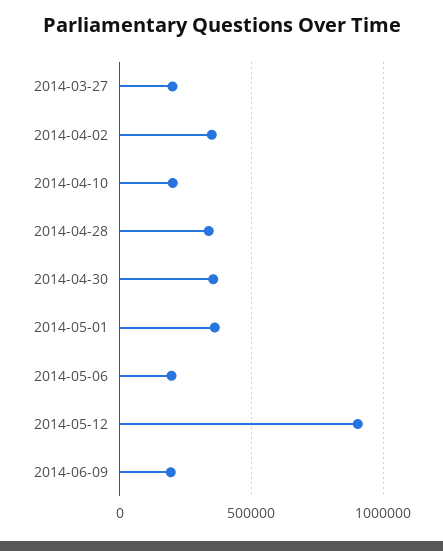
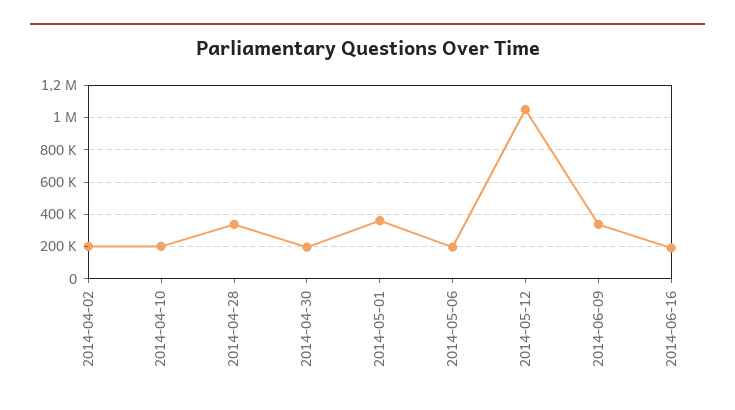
2014-03-27: 200000 -> none
2014-04-02: 350000 -> 200000
2014-04-30: 350000 -> 200000
2014-05-12: 900000 -> 1050000
2014-06-09: 200000 -> 350000
2014-06-16: none -> 200000

